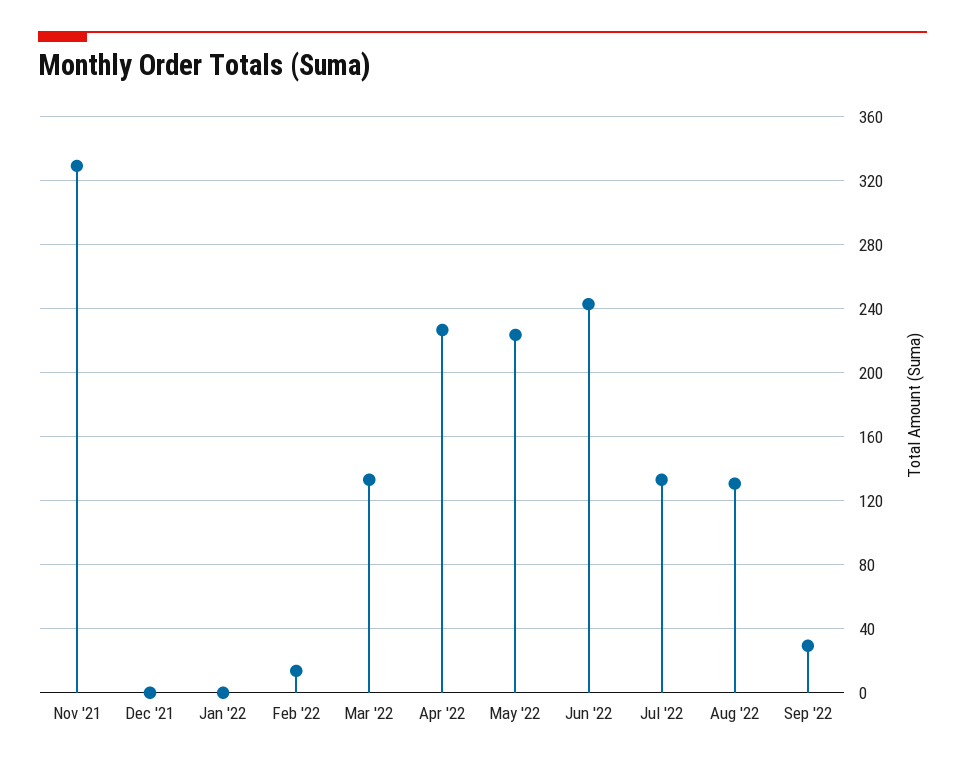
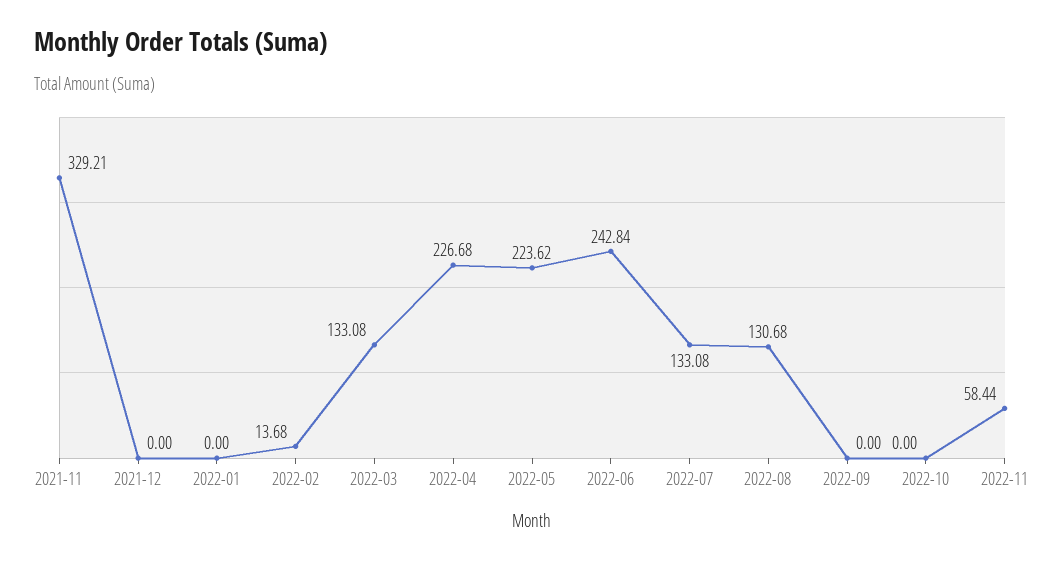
Sep '22: 30 -> 0
2022-10: none -> 0
2022-11: none -> 58.44

